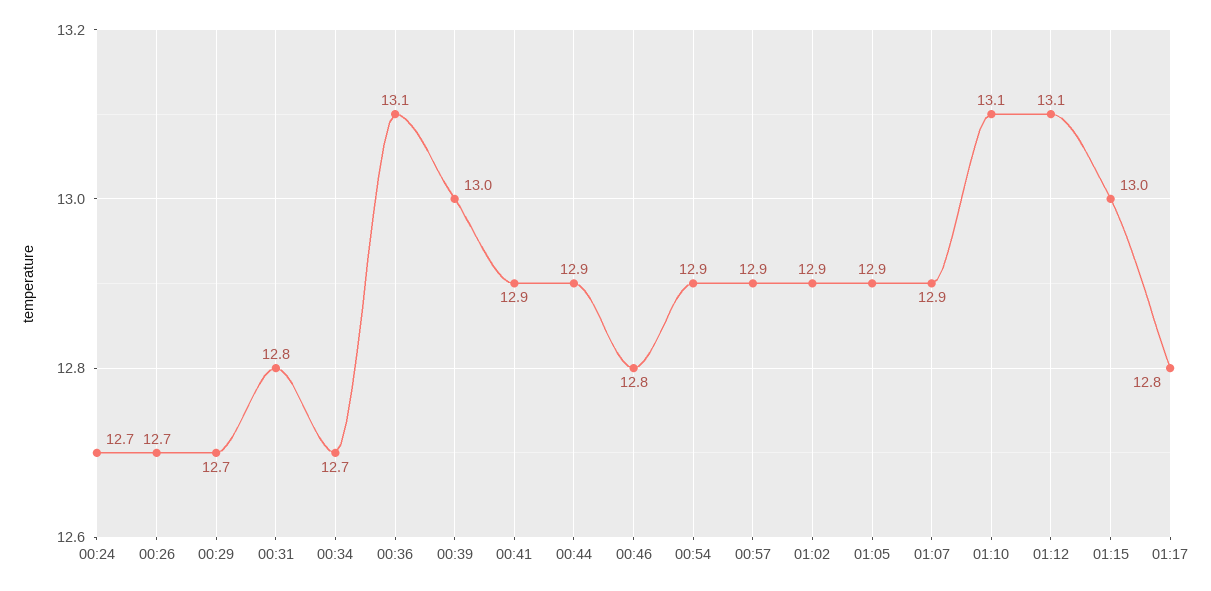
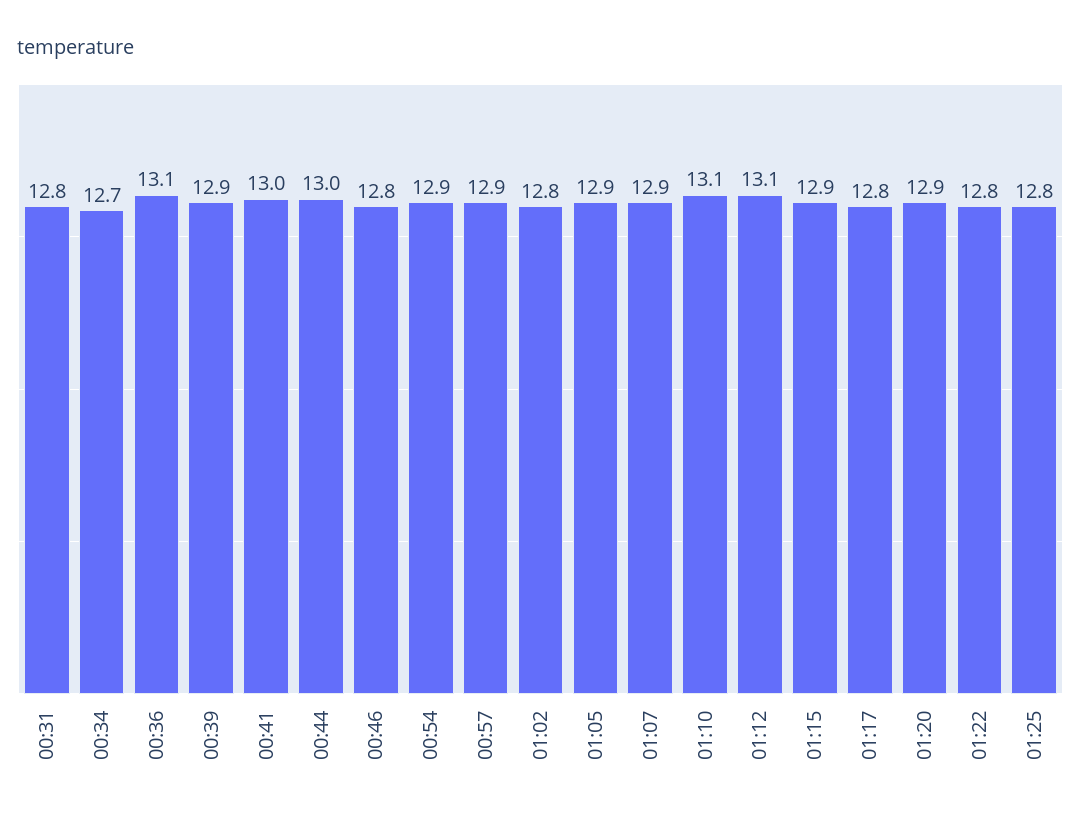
00:24: 12.7 -> none
00:26: 12.7 -> none
00:29: 12.7 -> none
00:39: 13 -> 12.9
00:41: 12.9 -> 13
00:44: 12.9 -> 13
01:02: 12.9 -> 12.8
01:15: 13 -> 12.9
01:20: none -> 12.9
01:22: none -> 12.8
01:25: none -> 12.8

